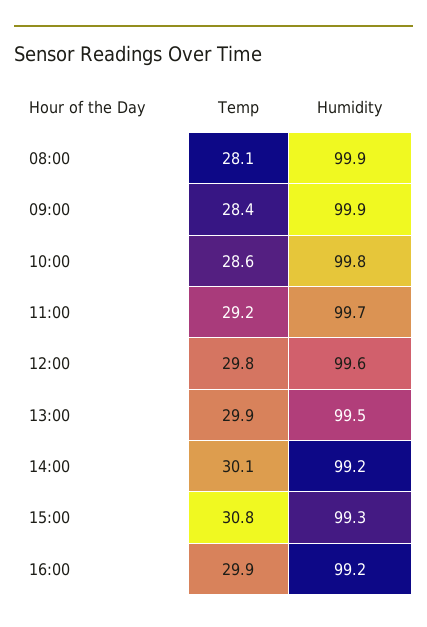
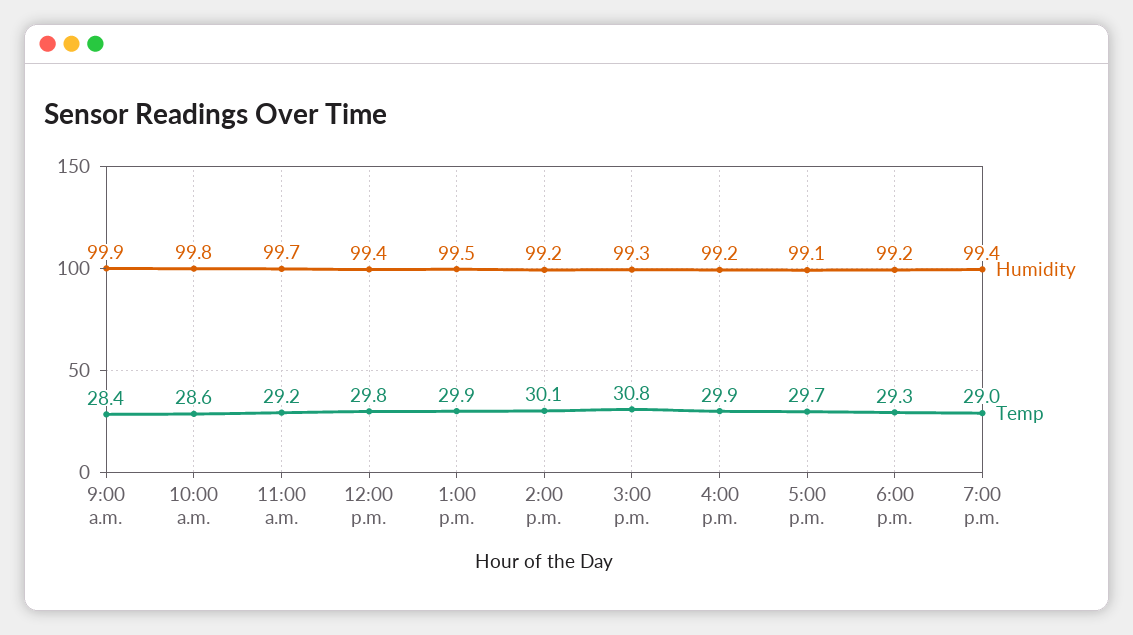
Temp, 08:00: 28.1 -> none
Humidity, 08:00: 99.9 -> none
Humidity, 12:00: 99.6 -> 99.4
Humidity, 5:00 p.m.: none -> 99.1
Temp, 5:00 p.m.: none -> 29.7
Humidity, 6:00 p.m.: none -> 99.2
Temp, 6:00 p.m.: none -> 29.3
Humidity, 7:00 p.m.: none -> 99.4
Temp, 7:00 p.m.: none -> 29

